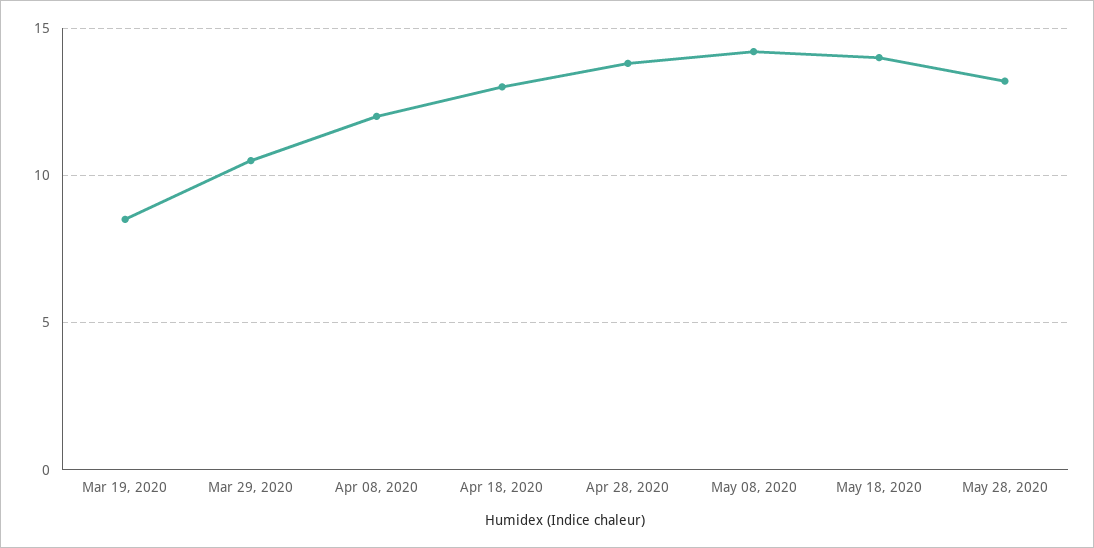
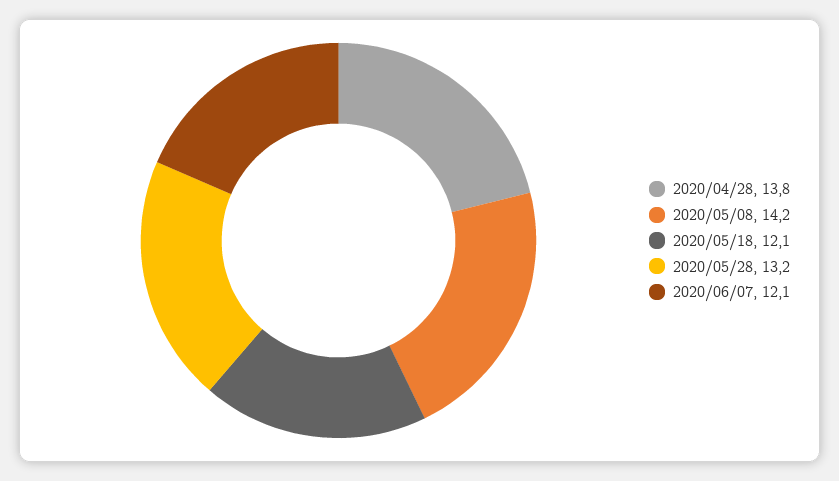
Mar 19, 2020: 8.5 -> none
Mar 29, 2020: 10.5 -> none
Apr 08, 2020: 12 -> none
Apr 18, 2020: 13 -> none
May 18, 2020: 14 -> 12.1
2020/06/07: none -> 12.1

